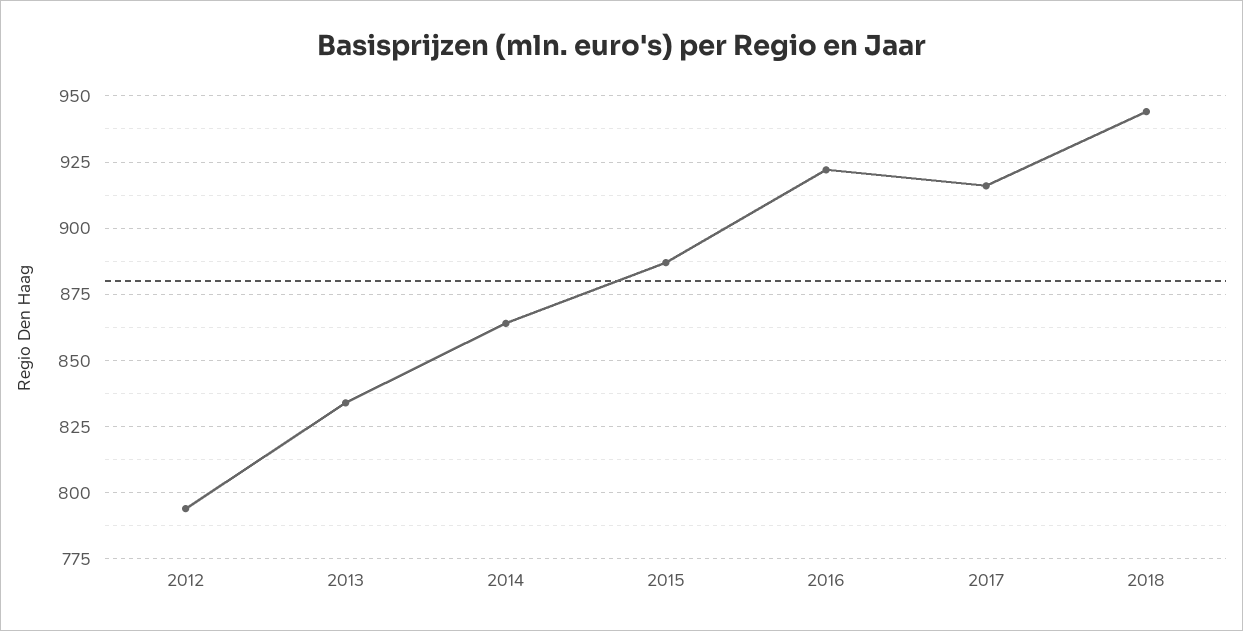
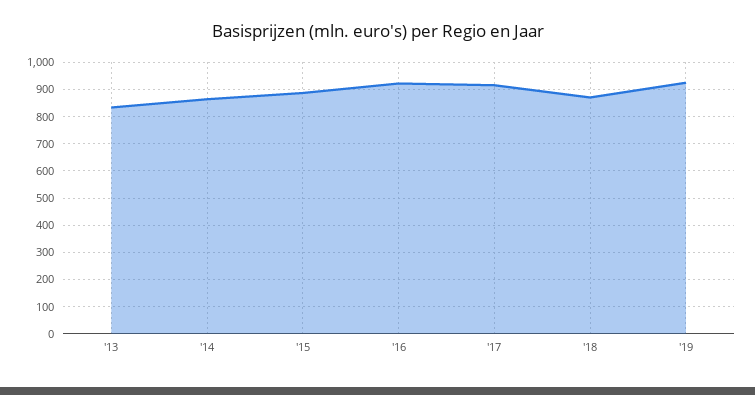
2012: 795 -> none
2018: 945 -> 875
'19: none -> 925

